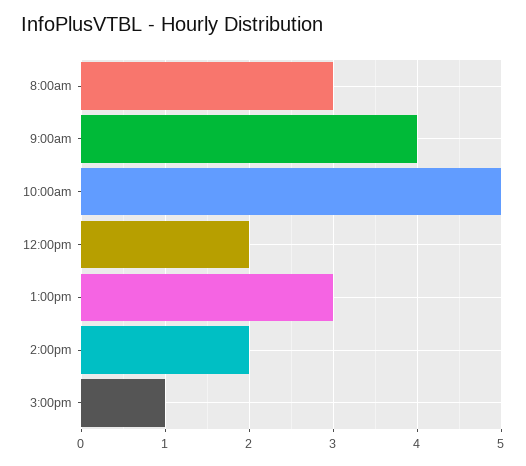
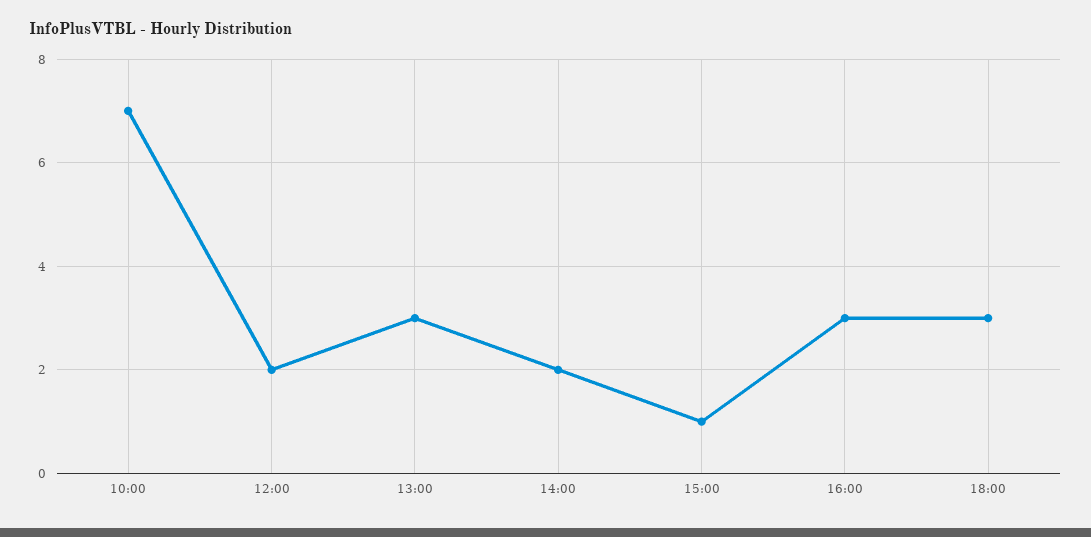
8:00am: 3 -> none
9:00am: 4 -> none
10:00am: 5 -> 7
16:00: none -> 3
18:00: none -> 3

